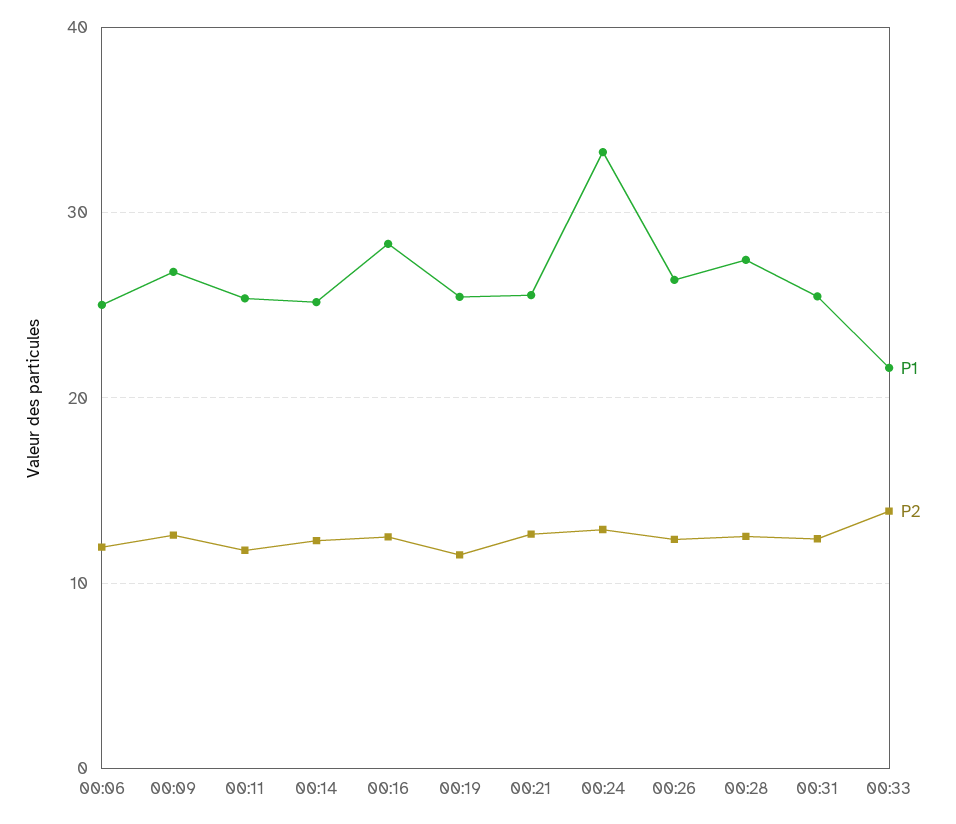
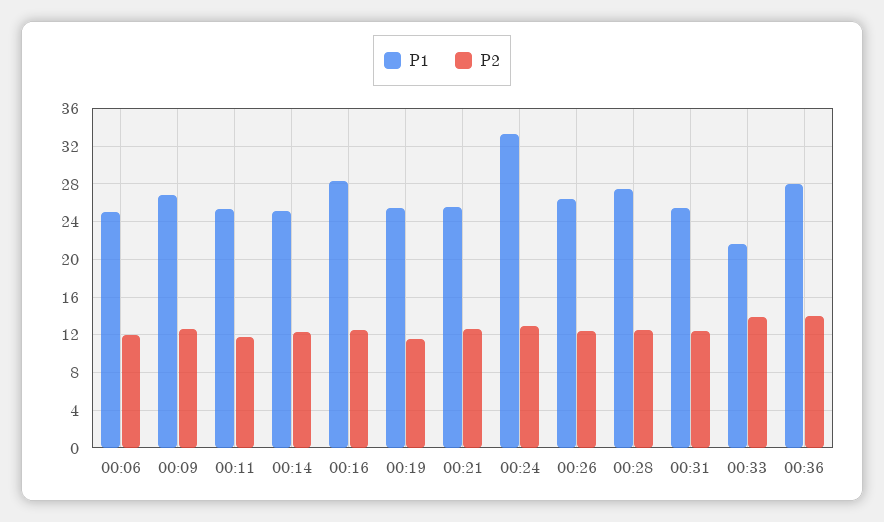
P1, 00:36: none -> 28
P2, 00:36: none -> 14

